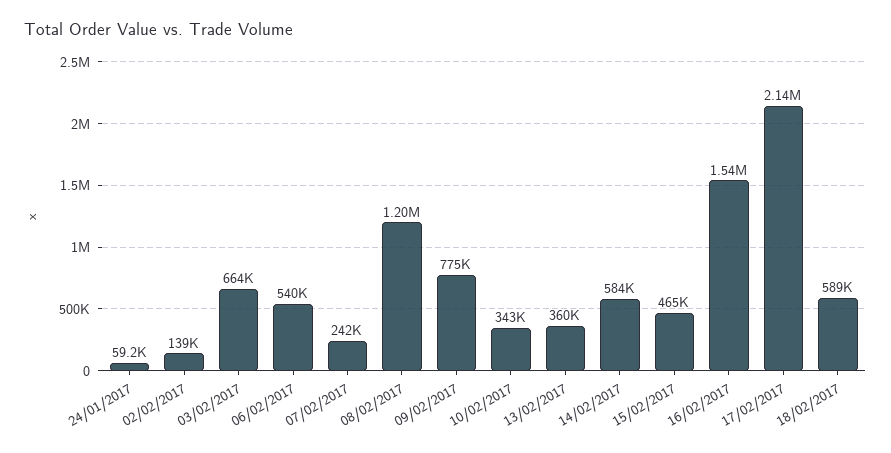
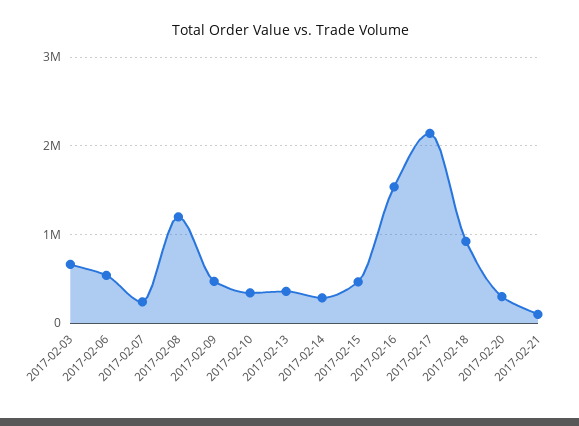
24/01/2017: 59200 -> none
02/02/2017: 139000 -> none
09/02/2017: 775000 -> 500000
14/02/2017: 584000 -> 300000
18/02/2017: 589000 -> 900000
2017-02-20: none -> 300000
2017-02-21: none -> 100000

